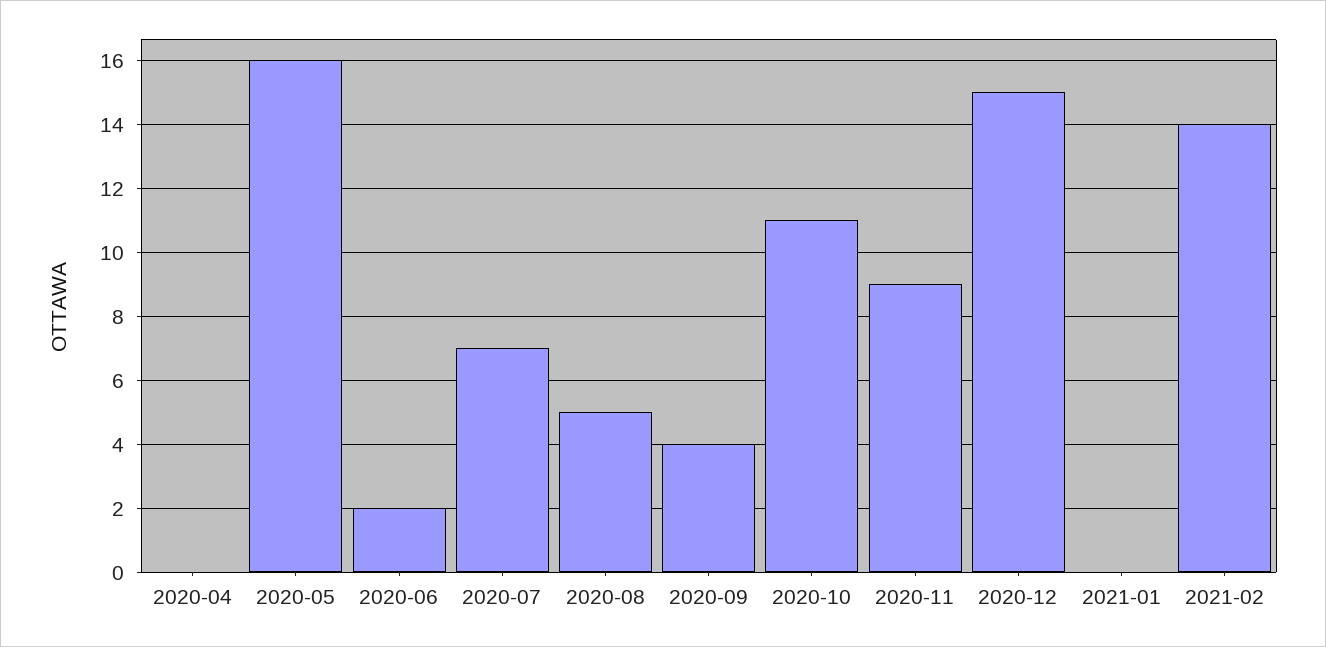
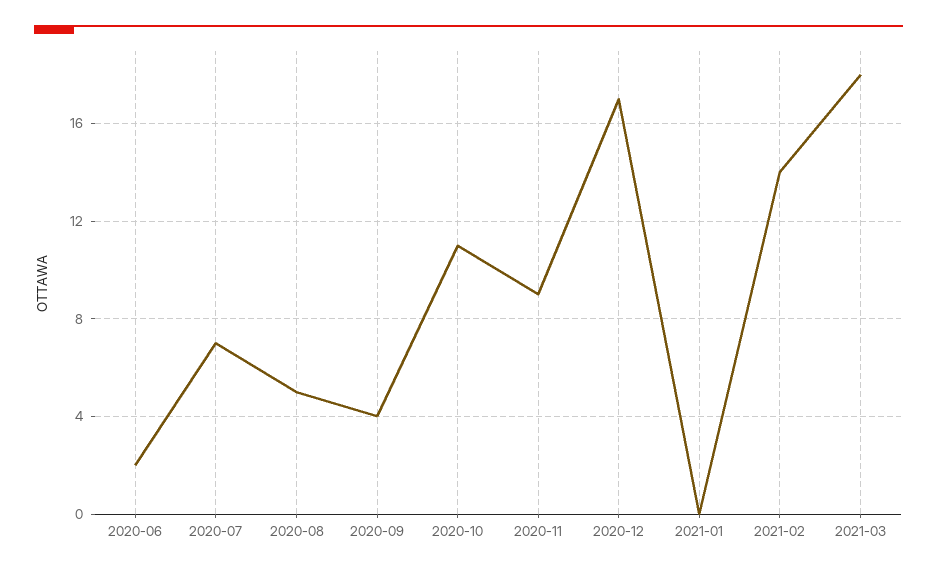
2020-04: 0 -> none
2020-05: 16 -> none
2020-12: 15 -> 17
2021-03: none -> 18

